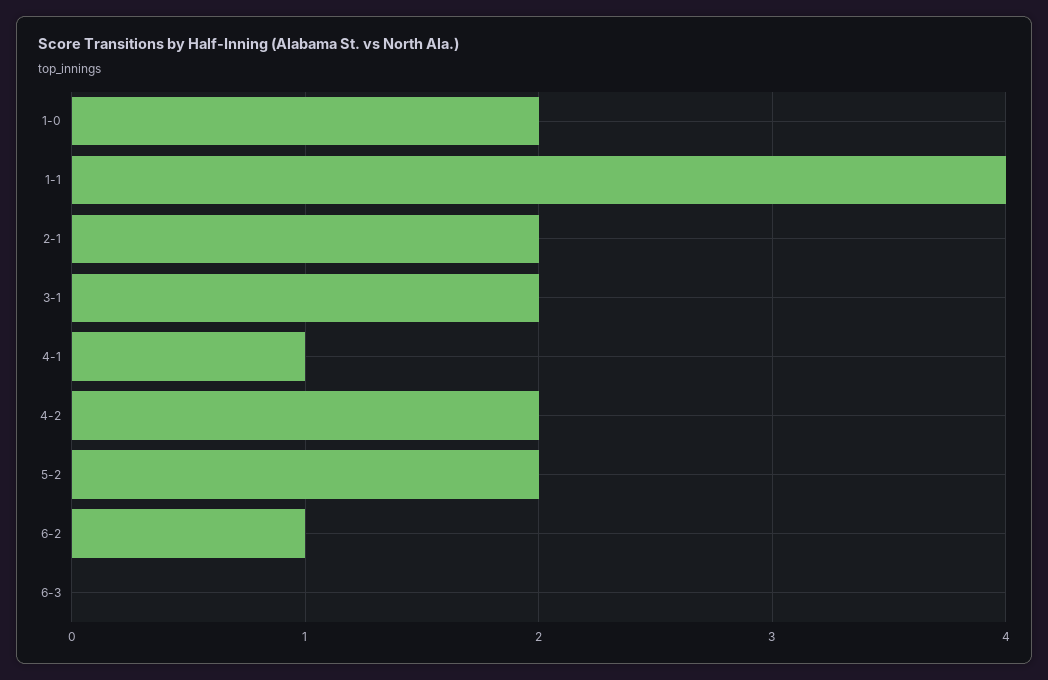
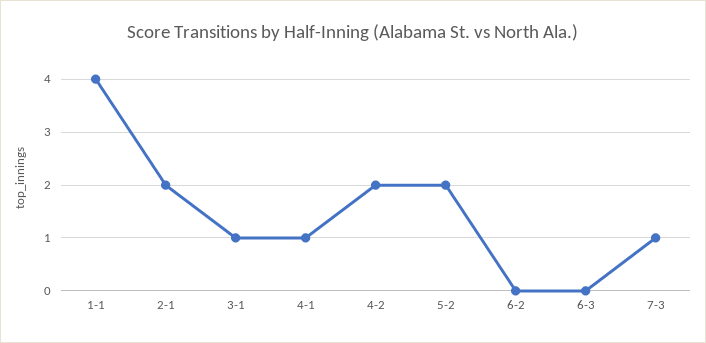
1-0: 2 -> none
3-1: 2 -> 1
6-2: 1 -> 0
7-3: none -> 1

